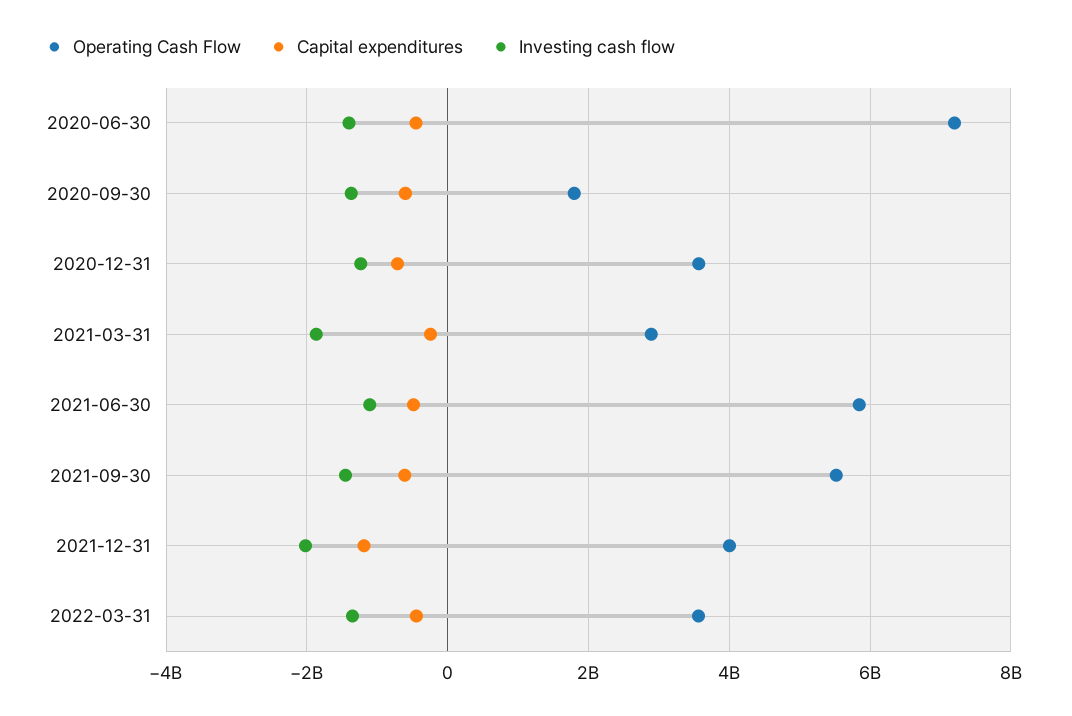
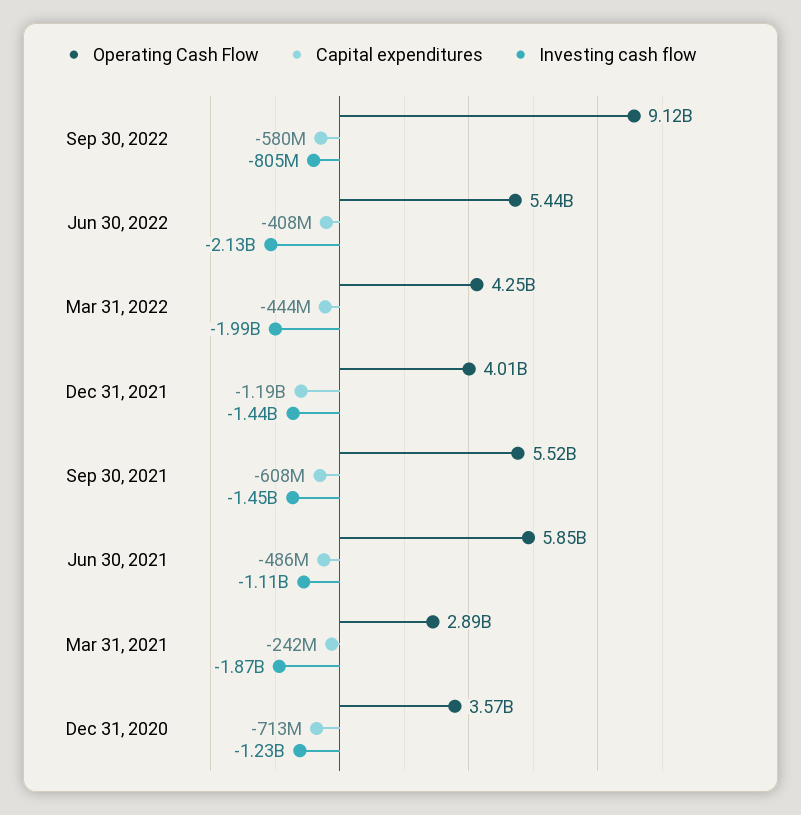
Operating Cash Flow, 2020-06-30: 7200000000 -> none
Capital expenditures, 2020-06-30: -400000000 -> none
Investing cash flow, 2020-06-30: -1400000000 -> none
Operating Cash Flow, 2020-09-30: 1800000000 -> none
Capital expenditures, 2020-09-30: -600000000 -> none
Investing cash flow, 2020-09-30: -1400000000 -> none
Investing cash flow, 2021-12-31: -2000000000 -> -1440000000
Operating Cash Flow, 2022-03-31: 3600000000 -> 4250000000
Investing cash flow, 2022-03-31: -1400000000 -> -1990000000
Operating Cash Flow, Sep 30, 2022: none -> 9120000000
Capital expenditures, Sep 30, 2022: none -> -580000000
Investing cash flow, Sep 30, 2022: none -> -805000000
Operating Cash Flow, Jun 30, 2022: none -> 5440000000
Capital expenditures, Jun 30, 2022: none -> -408000000
Investing cash flow, Jun 30, 2022: none -> -2130000000

